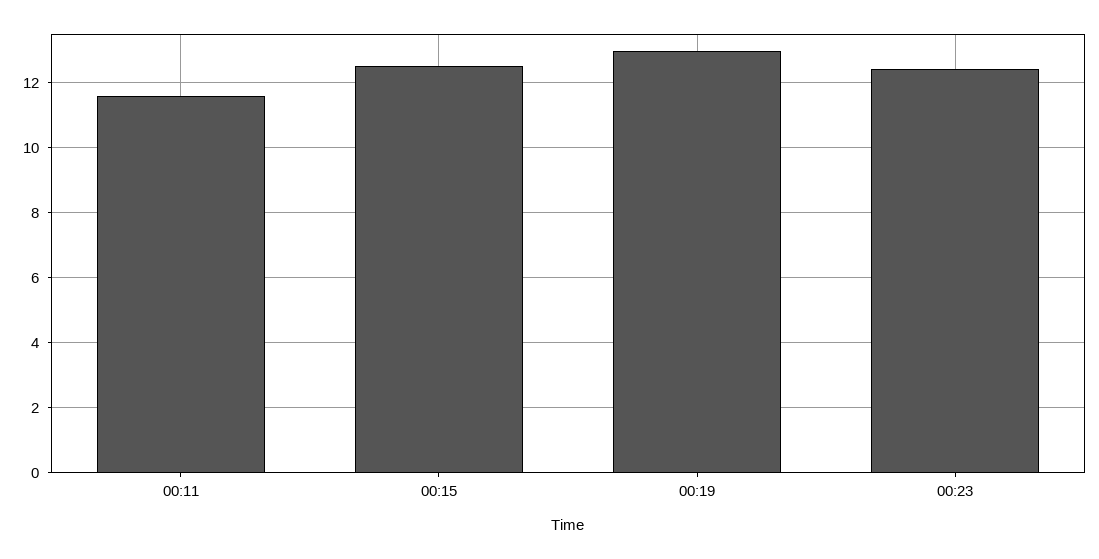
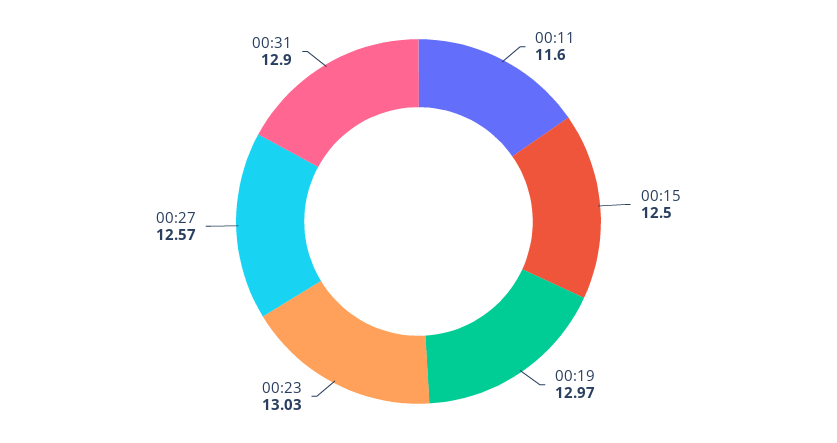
00:23: 12.4 -> 13.03
00:27: none -> 12.57
00:31: none -> 12.9

